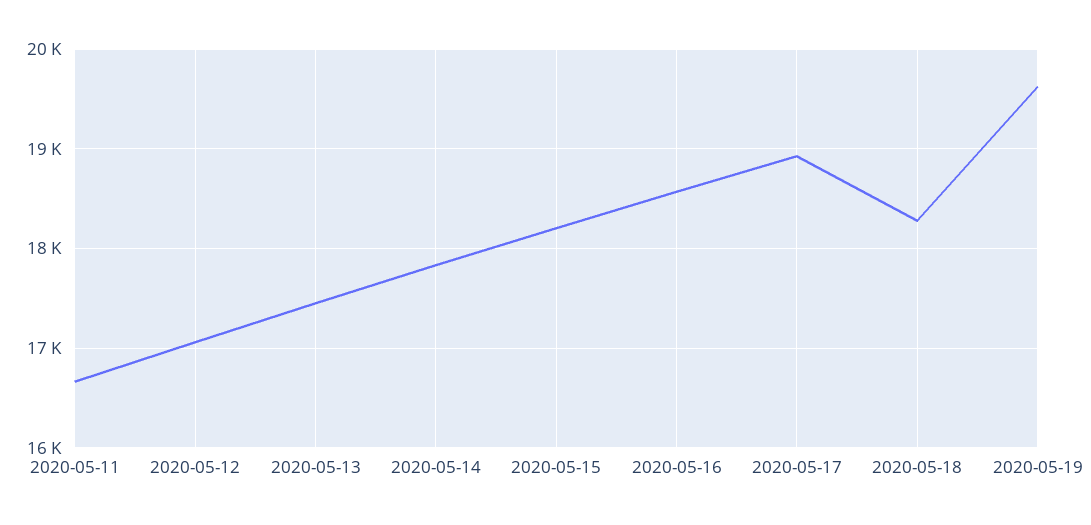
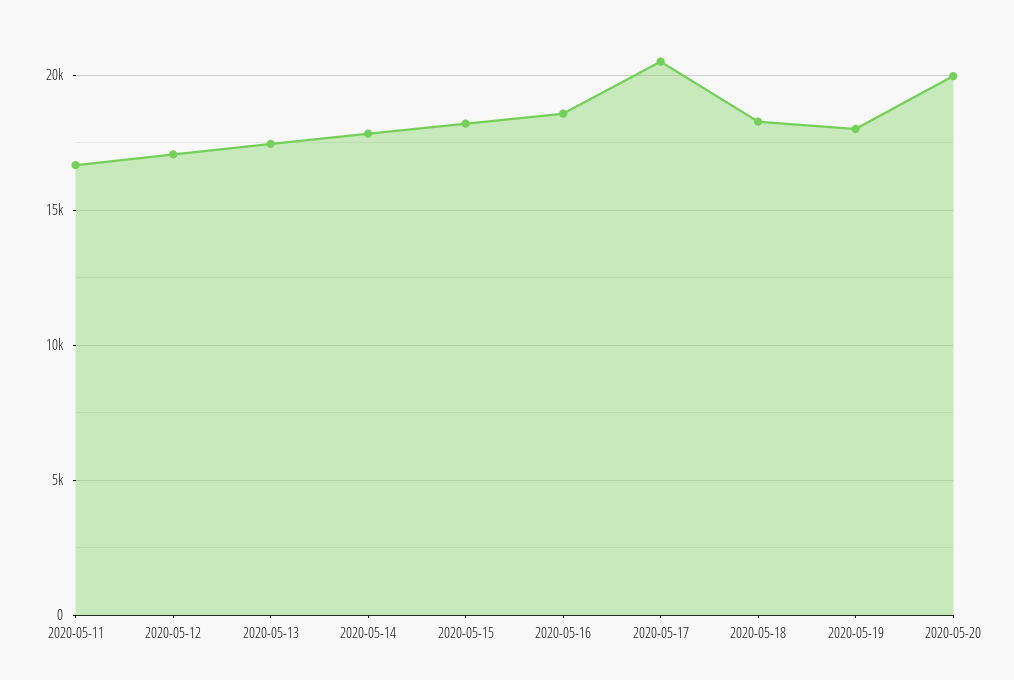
2020-05-17: 18900 -> 20500
2020-05-19: 19600 -> 18000
2020-05-20: none -> 20000

